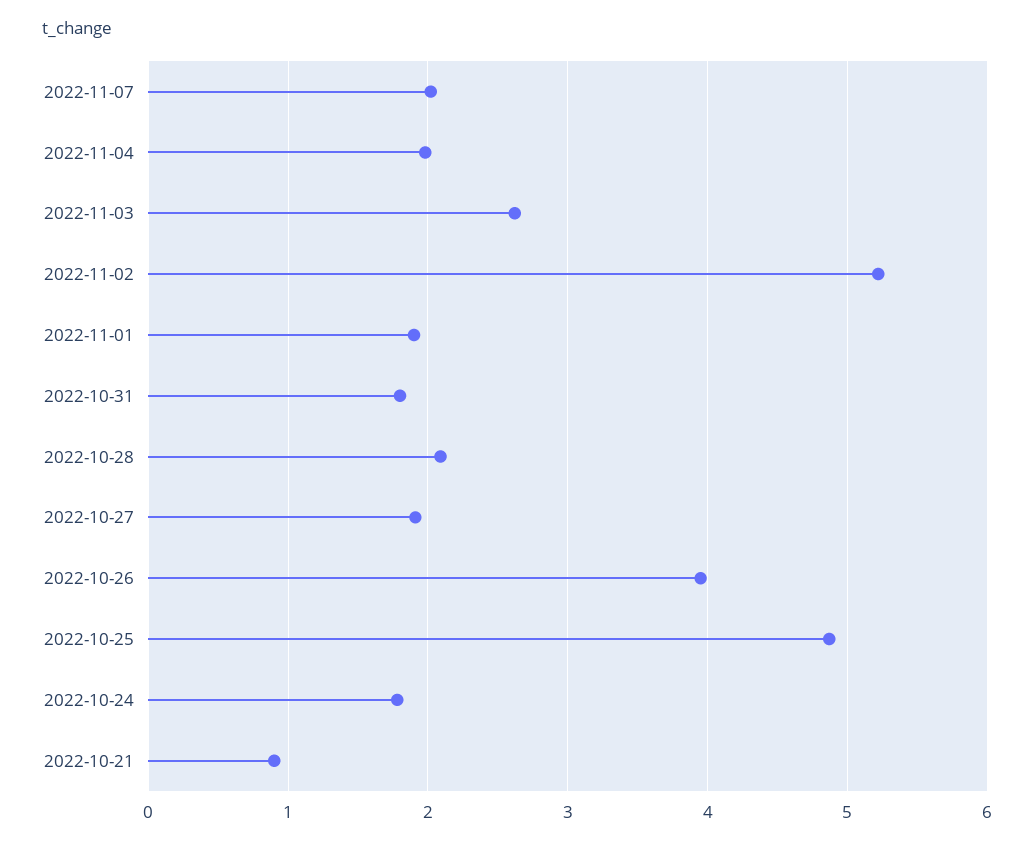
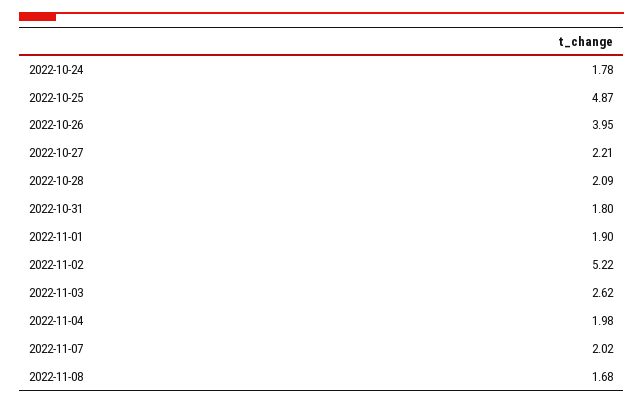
2022-10-27: 1.9 -> 2.21
2022-10-21: 0.9 -> none
2022-11-08: none -> 1.68

